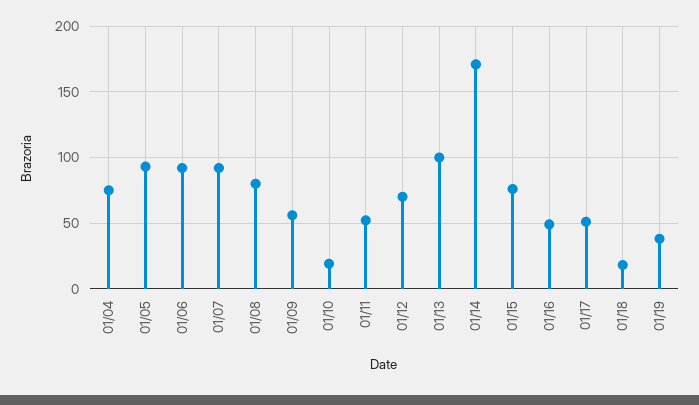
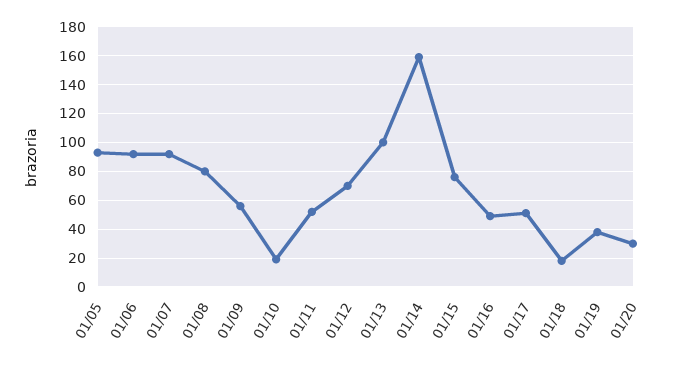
01/04: 75 -> none
01/14: 170 -> 160
01/20: none -> 30

